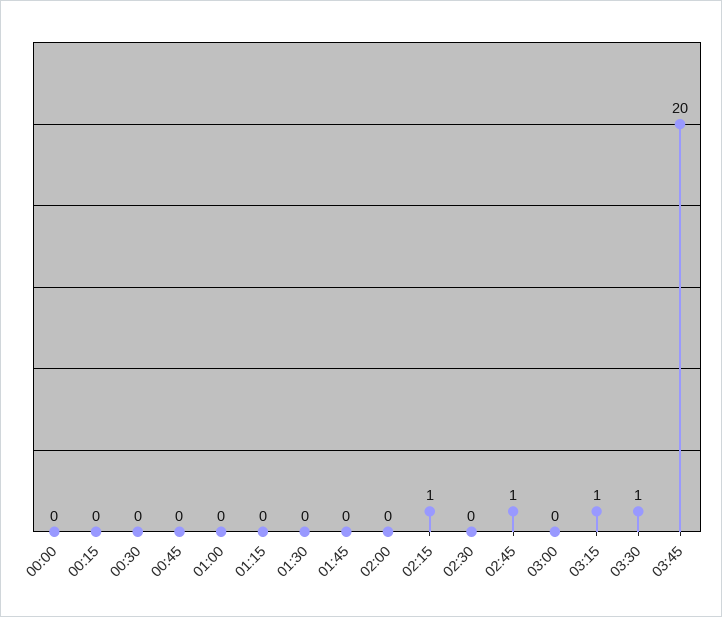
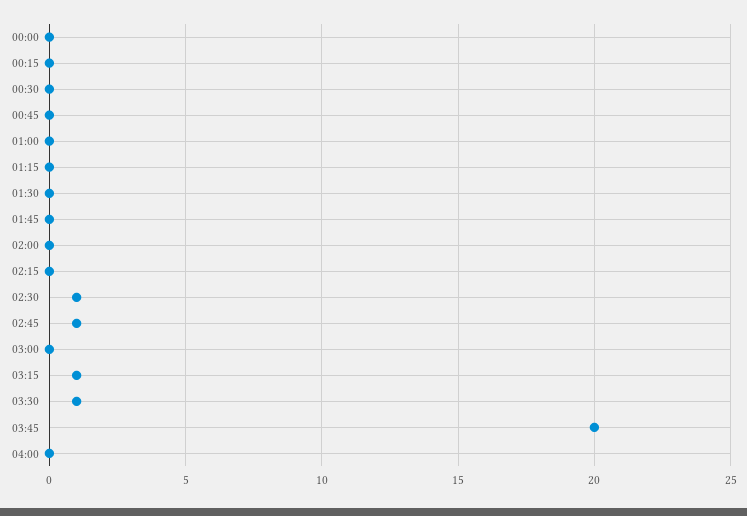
02:15: 1 -> 0
02:30: 0 -> 1
04:00: none -> 0

